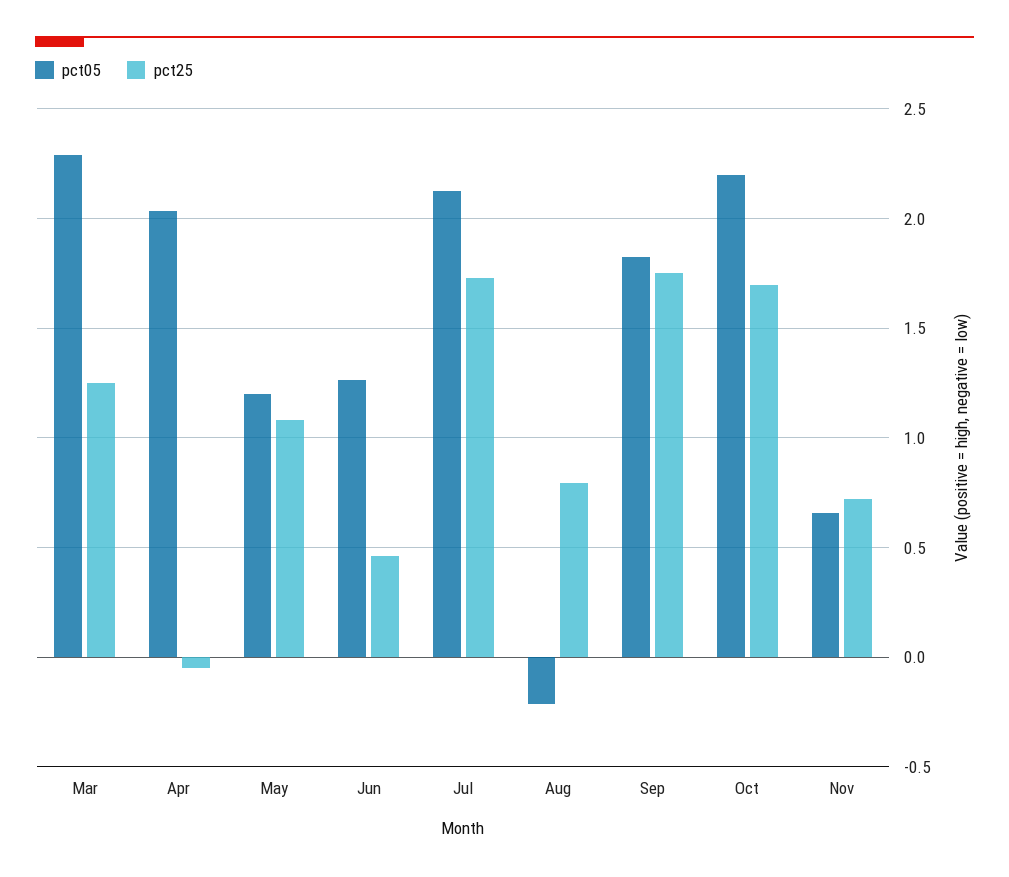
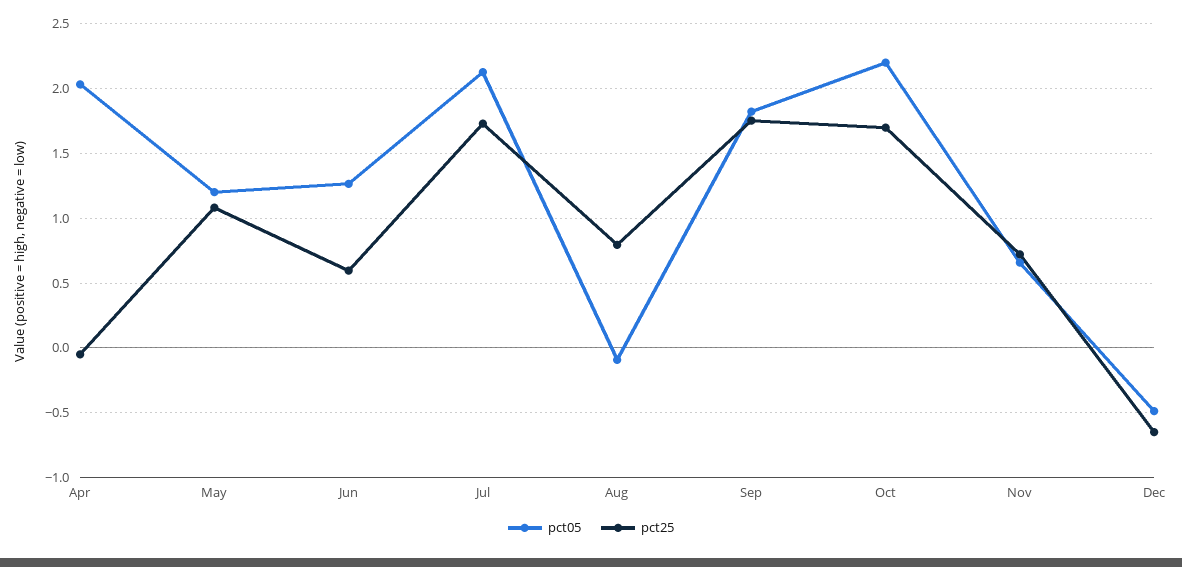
pct05, Mar: 2.3 -> none
pct25, Mar: 1.25 -> none
pct25, Jun: 0.45 -> 0.6
pct05, Aug: -0.2 -> -0.1
pct05, Dec: none -> -0.5
pct25, Dec: none -> -0.65

